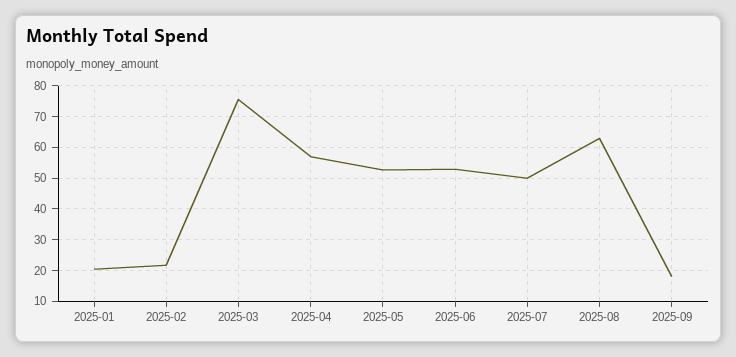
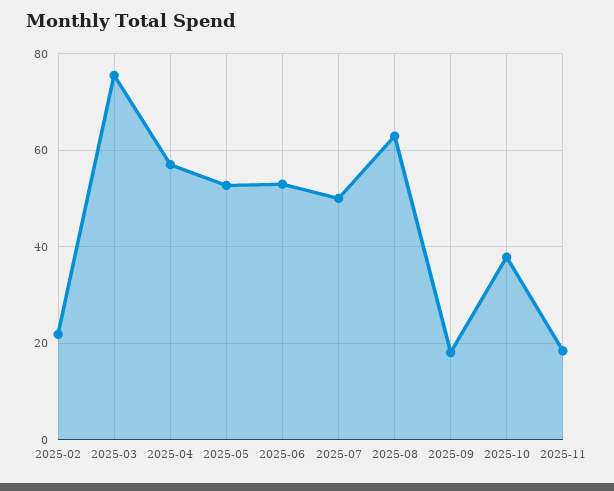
2025-01: 20 -> none
2025-10: none -> 38
2025-11: none -> 18

